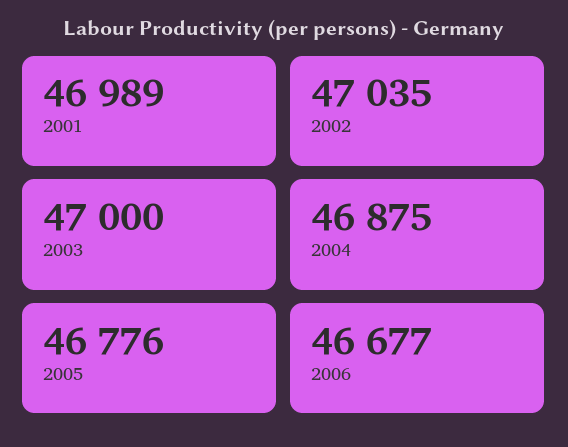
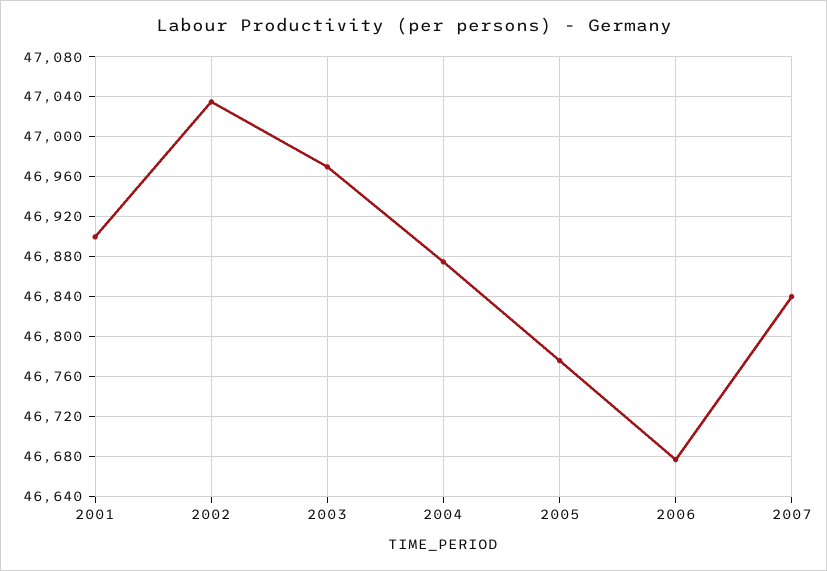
2001: 46989 -> 46900
2003: 47000 -> 46970
2007: none -> 46840

